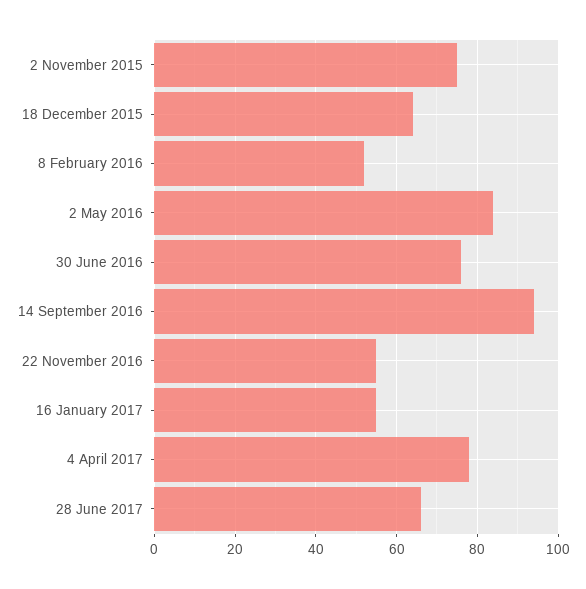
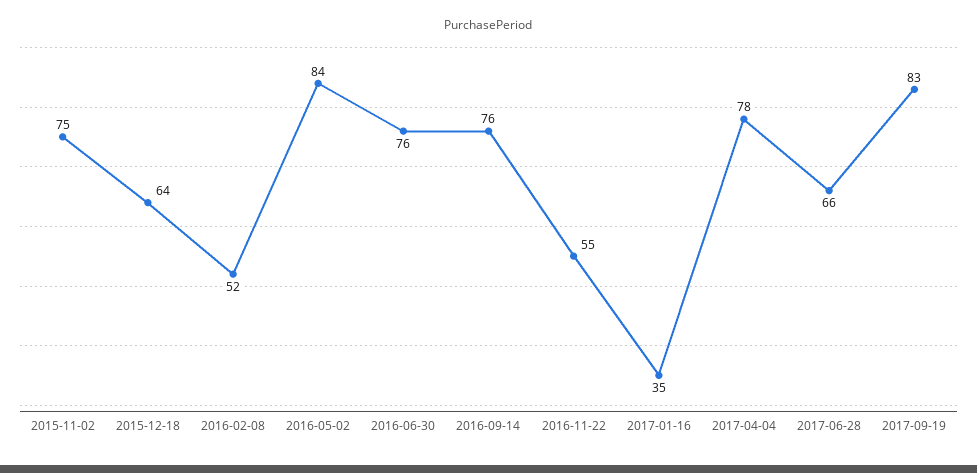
14 September 2016: 95 -> 76
16 January 2017: 55 -> 35
2017-09-19: none -> 83

